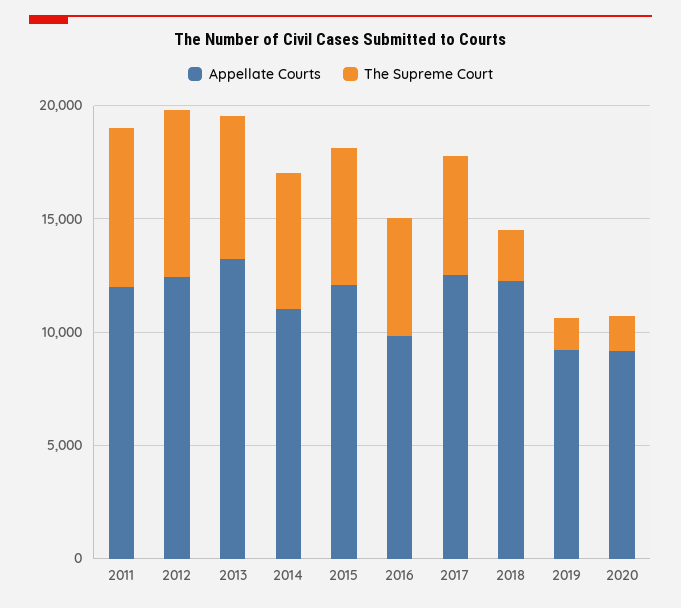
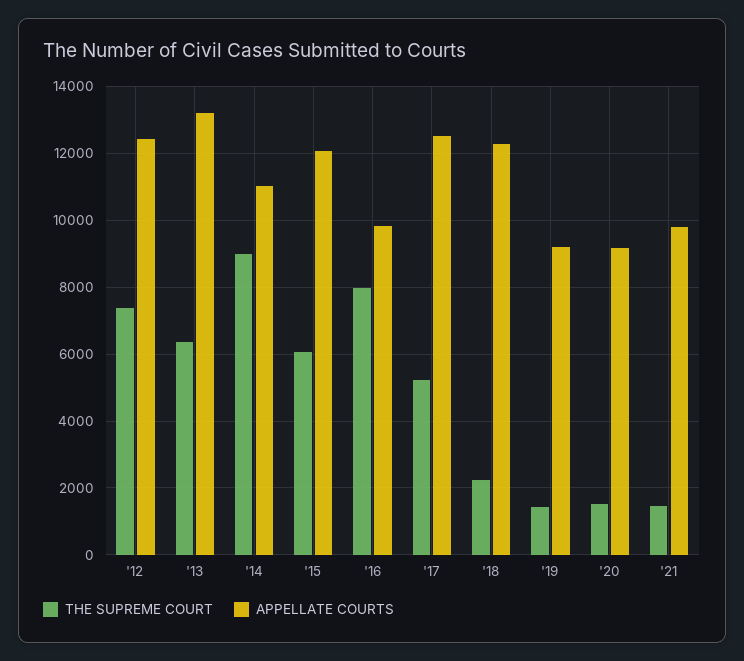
Appellate Courts, 2011: 12000 -> none
The Supreme Court, 2011: 7000 -> none
The Supreme Court, 2014: 6000 -> 9000
The Supreme Court, 2016: 5000 -> 8000
The Supreme Court, '21: none -> 1400
Appellate Courts, '21: none -> 9800

